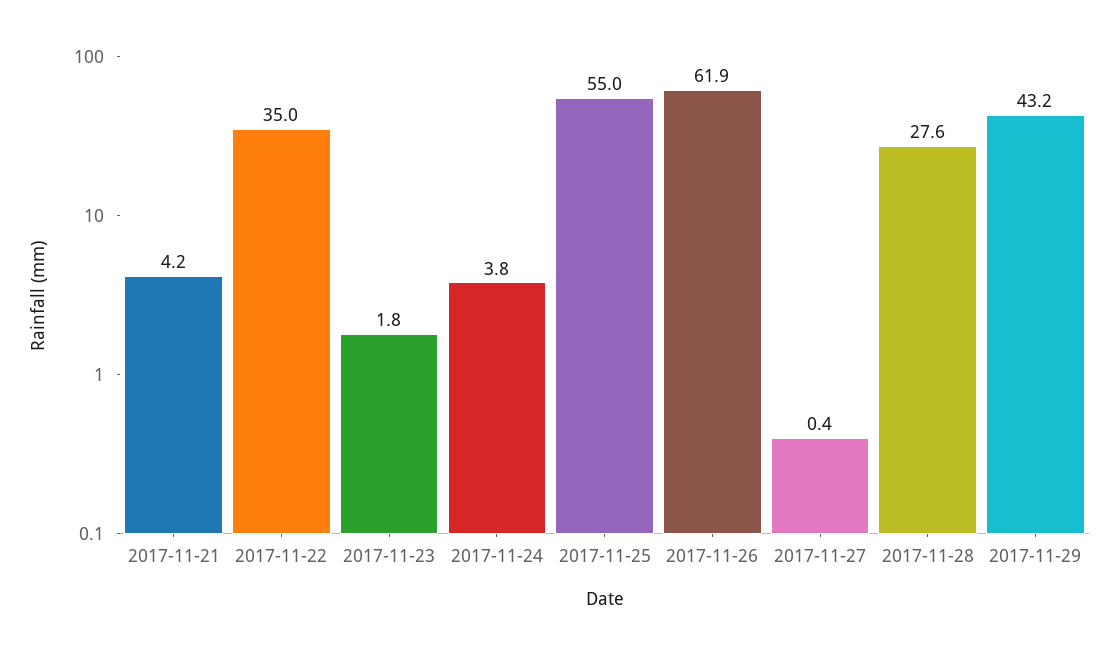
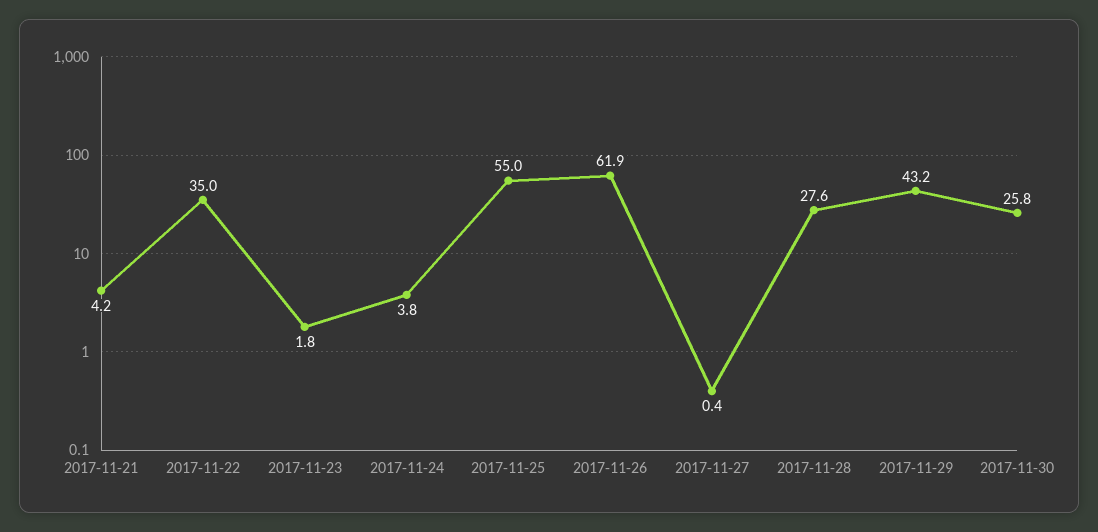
2017-11-30: none -> 25.8

